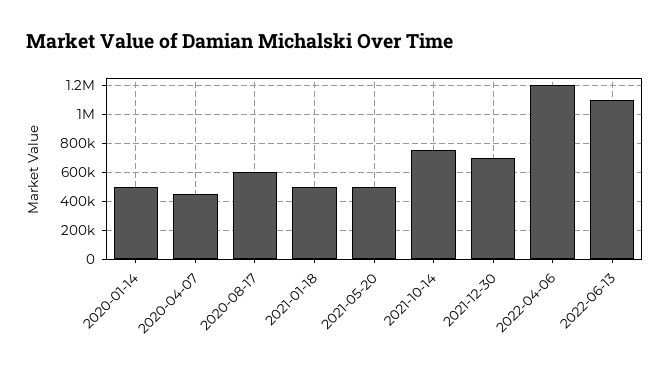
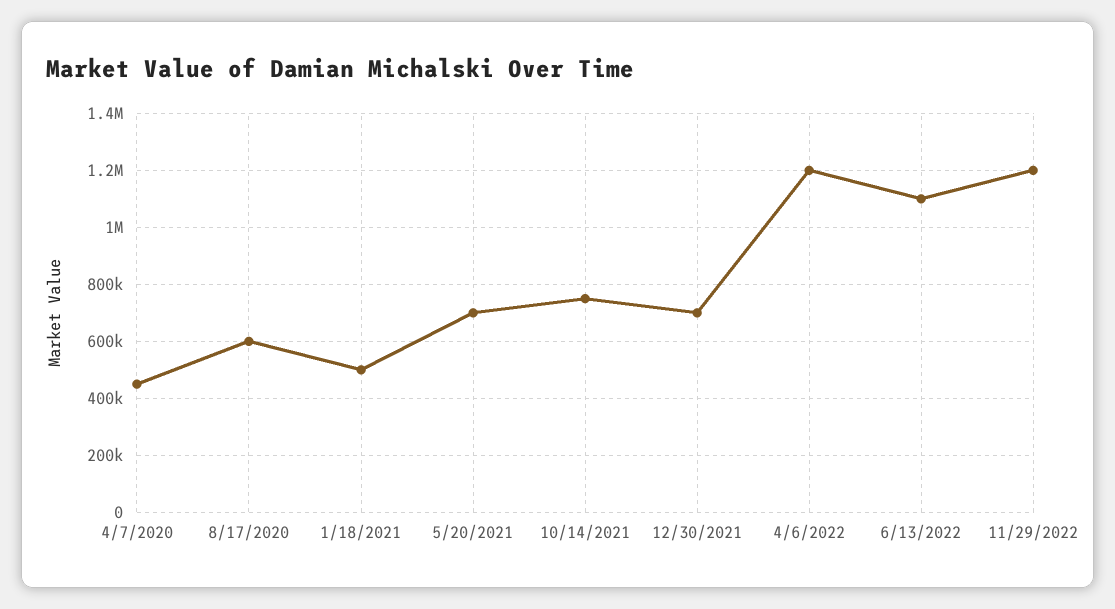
2020-01-14: 500000 -> none
2021-05-20: 500000 -> 700000
11/29/2022: none -> 1200000

